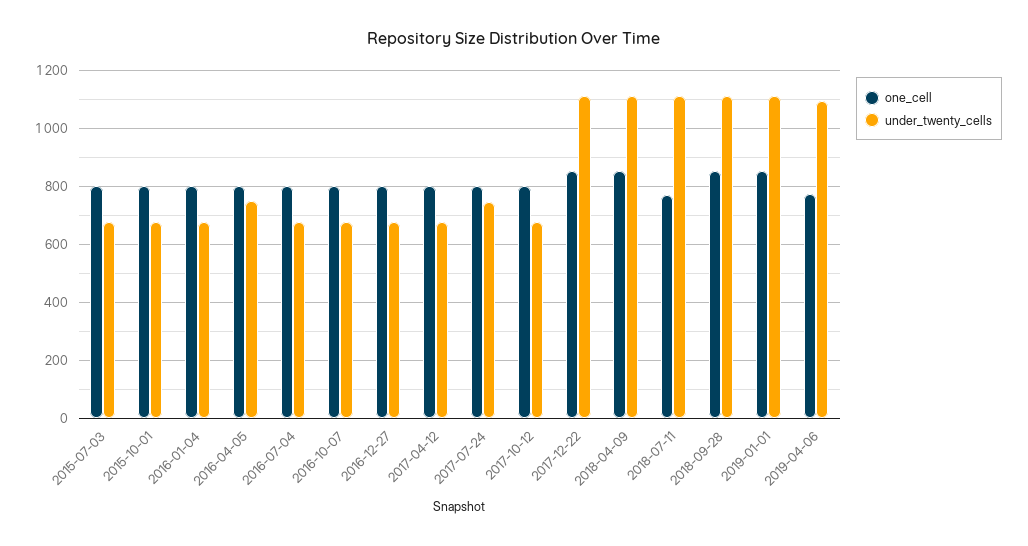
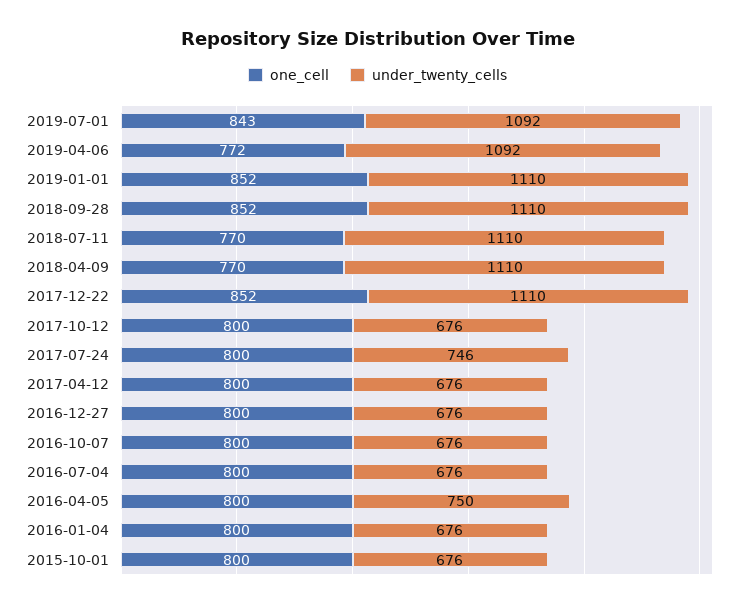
one_cell, 2015-07-03: 800 -> none
under_twenty_cells, 2015-07-03: 675 -> none
one_cell, 2018-04-09: 850 -> 770
one_cell, 2019-07-01: none -> 843
under_twenty_cells, 2019-07-01: none -> 1092

